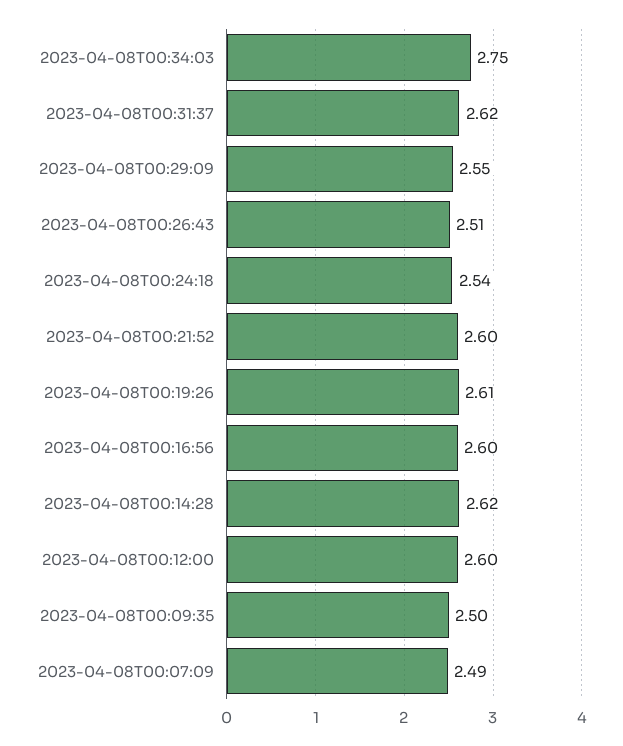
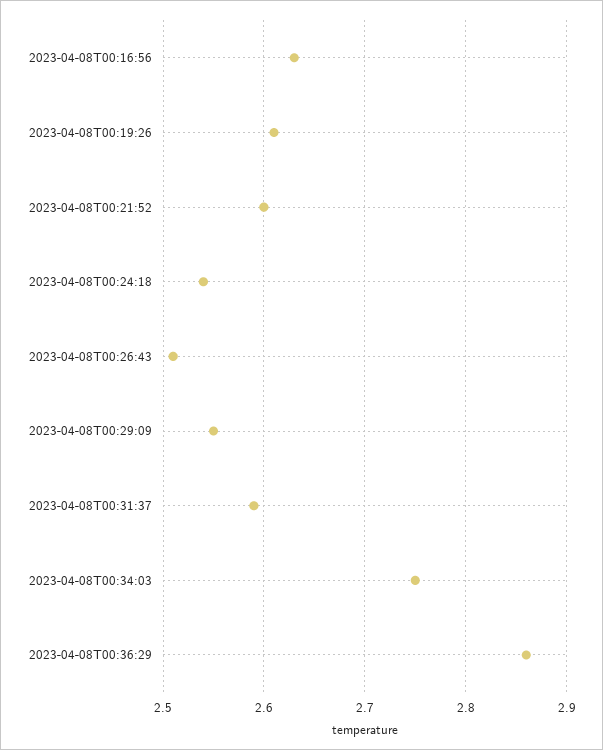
2023-04-08T00:31:37: 2.62 -> 2.59
2023-04-08T00:16:56: 2.6 -> 2.63
2023-04-08T00:14:28: 2.62 -> none
2023-04-08T00:12:00: 2.6 -> none
2023-04-08T00:09:35: 2.5 -> none
2023-04-08T00:07:09: 2.49 -> none
2023-04-08T00:36:29: none -> 2.86

